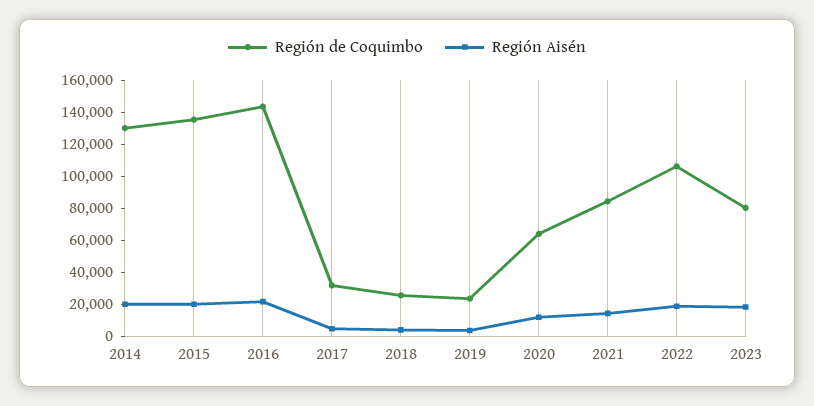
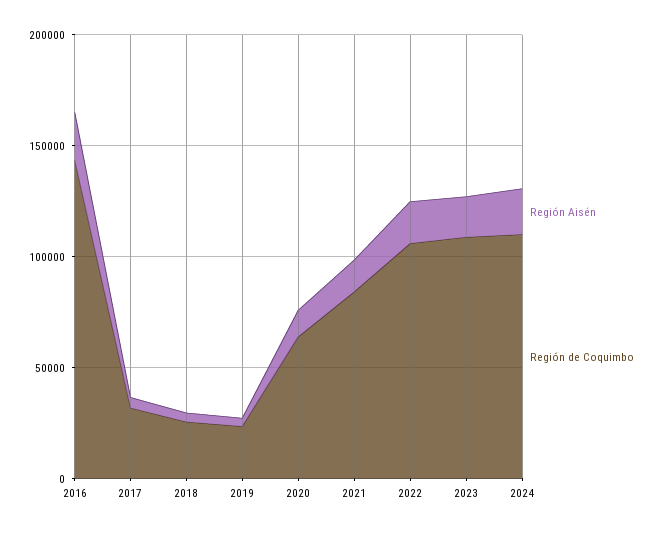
Región de Coquimbo, 2014: 130000 -> none
Región Aisén, 2014: 20000 -> none
Región de Coquimbo, 2015: 135000 -> none
Región Aisén, 2015: 20000 -> none
Región de Coquimbo, 2023: 80000 -> 110000
Región Aisén, 2024: none -> 20000
Región de Coquimbo, 2024: none -> 110000

